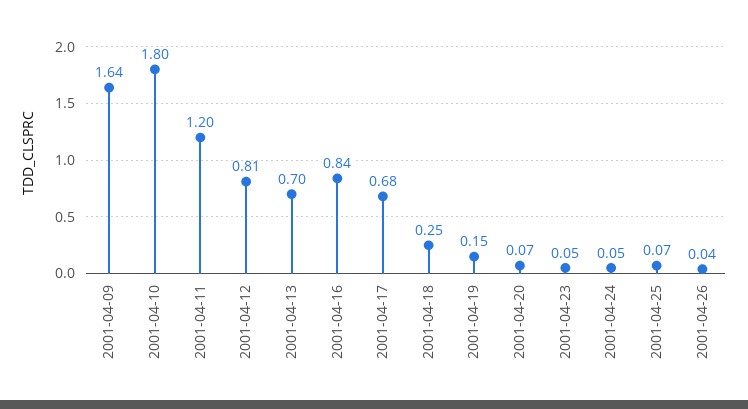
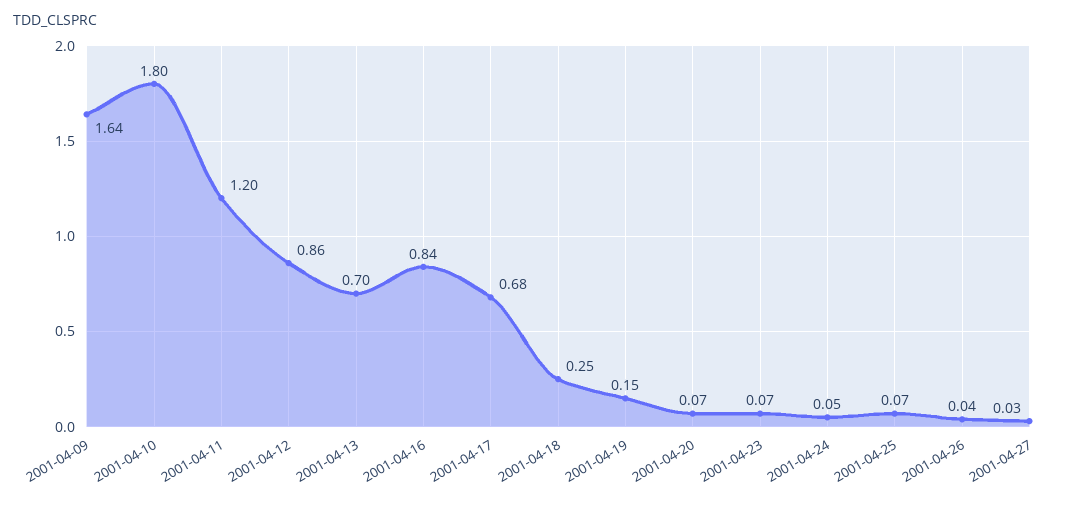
2001-04-12: 0.81 -> 0.86
2001-04-23: 0.05 -> 0.07
2001-04-27: none -> 0.03

